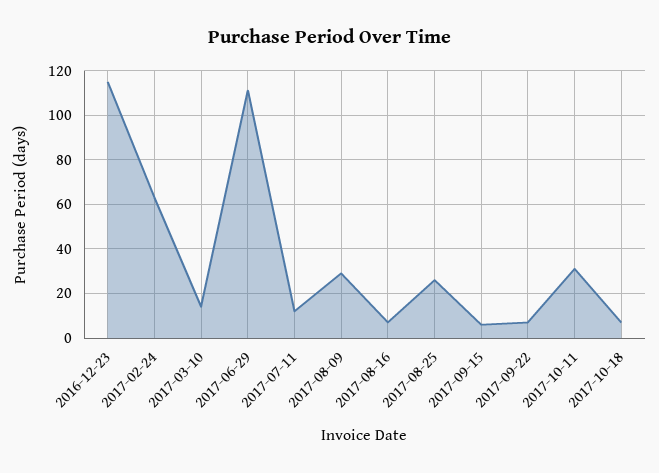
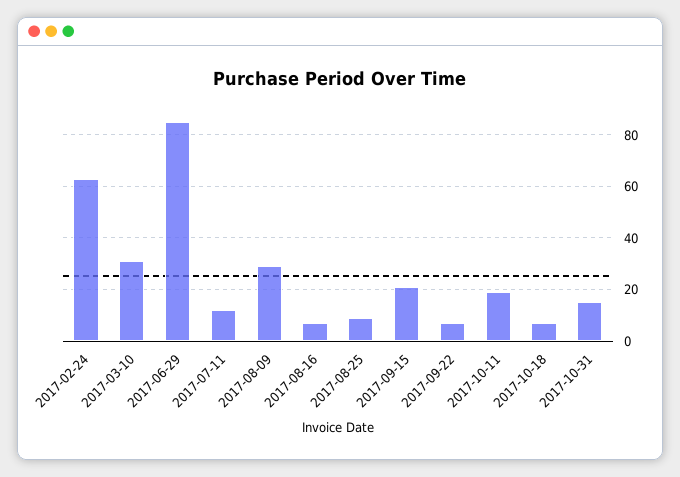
2016-12-23: 115 -> none
2017-03-10: 15 -> 30
2017-06-29: 110 -> 85
2017-08-25: 25 -> 10
2017-09-15: 5 -> 20
2017-10-11: 30 -> 20
2017-10-31: none -> 15

